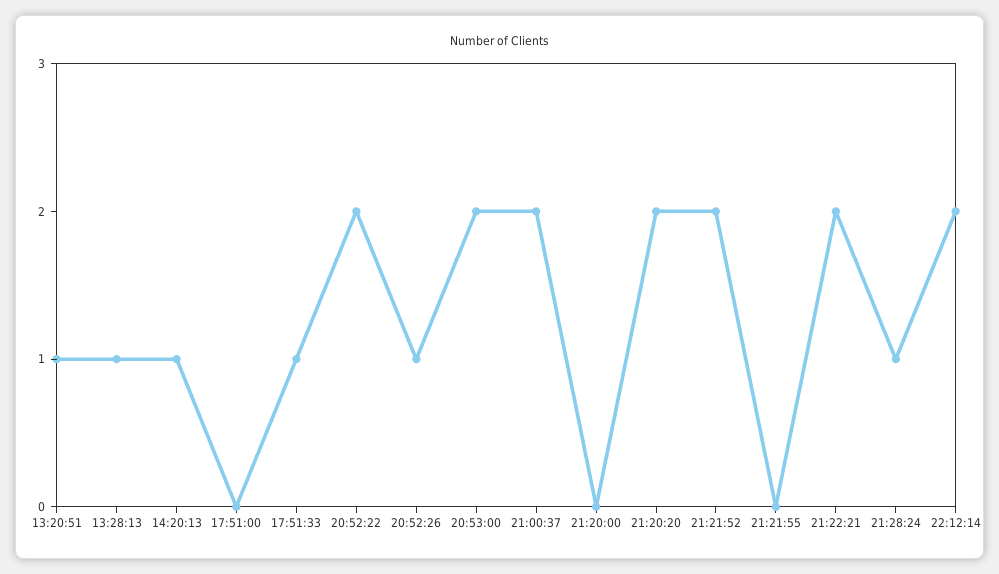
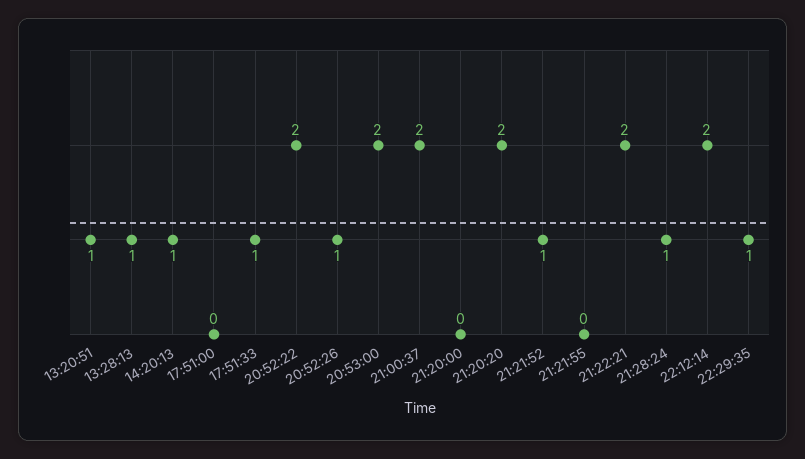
21:21:52: 2 -> 1
22:29:35: none -> 1

